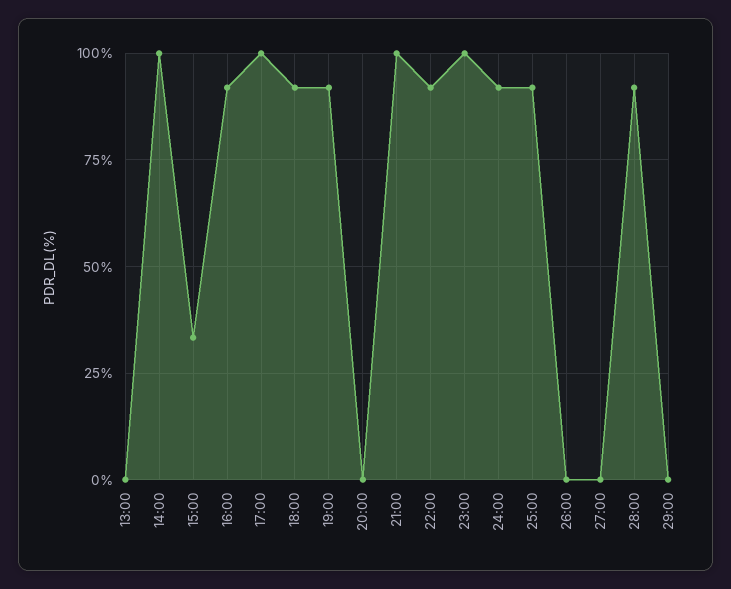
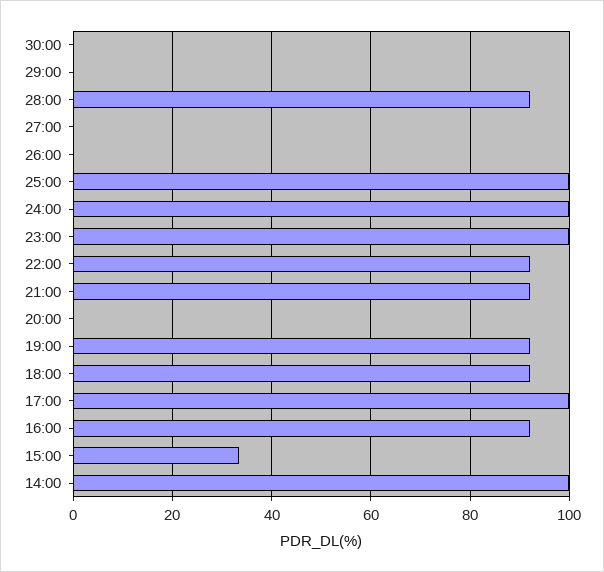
13:00: 0 -> none
21:00: 100 -> 92
24:00: 92.5 -> 100
25:00: 92.5 -> 100
30:00: none -> 0

